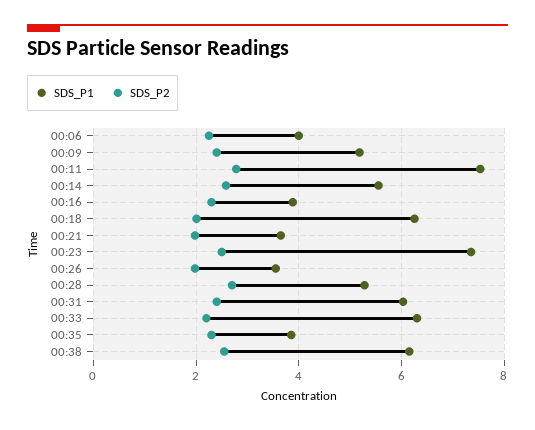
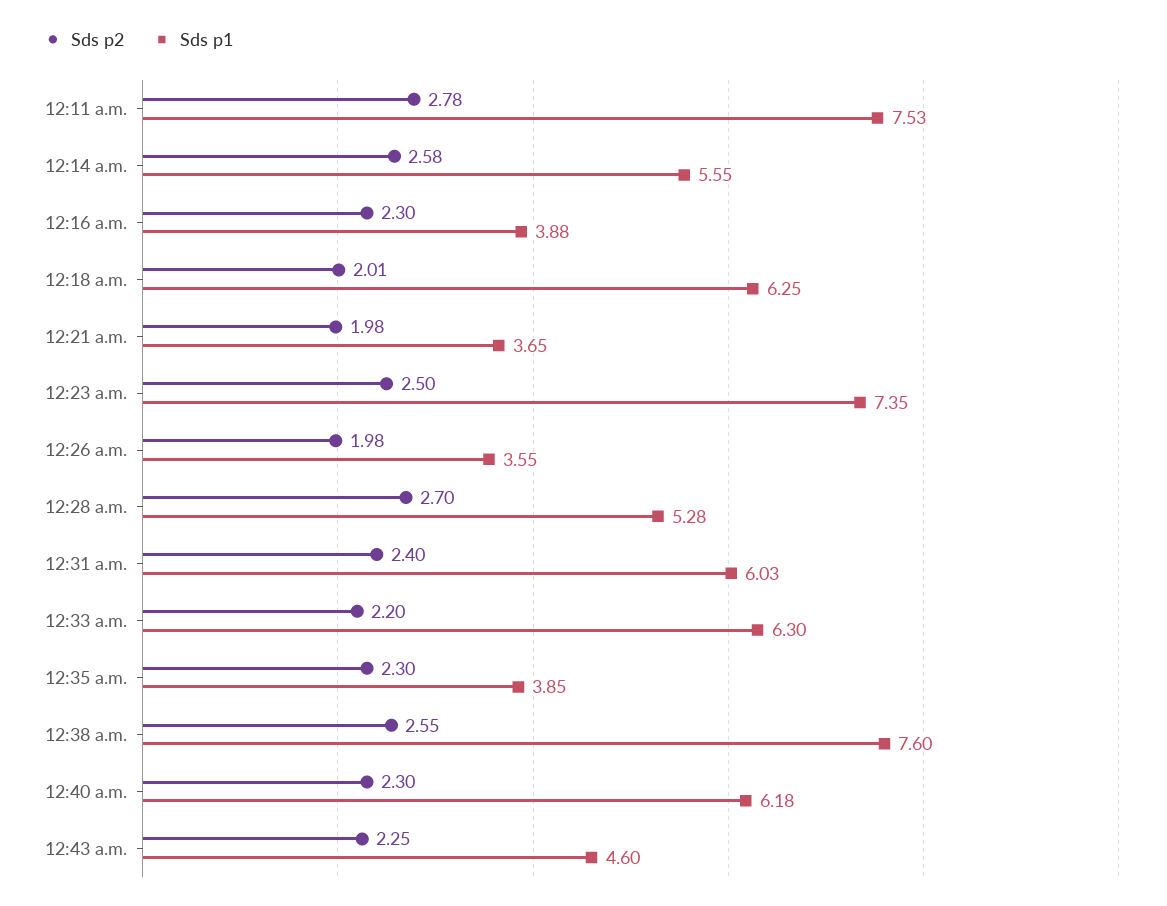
SDS_P1, 00:06: 4 -> none
SDS_P2, 00:06: 2.2 -> none
SDS_P1, 00:09: 5.2 -> none
SDS_P2, 00:09: 2.4 -> none
SDS_P1, 00:38: 6.2 -> 7.6
SDS_P2, 12:40 a.m.: none -> 2.3
SDS_P1, 12:40 a.m.: none -> 6.18
SDS_P2, 12:43 a.m.: none -> 2.25
SDS_P1, 12:43 a.m.: none -> 4.6

